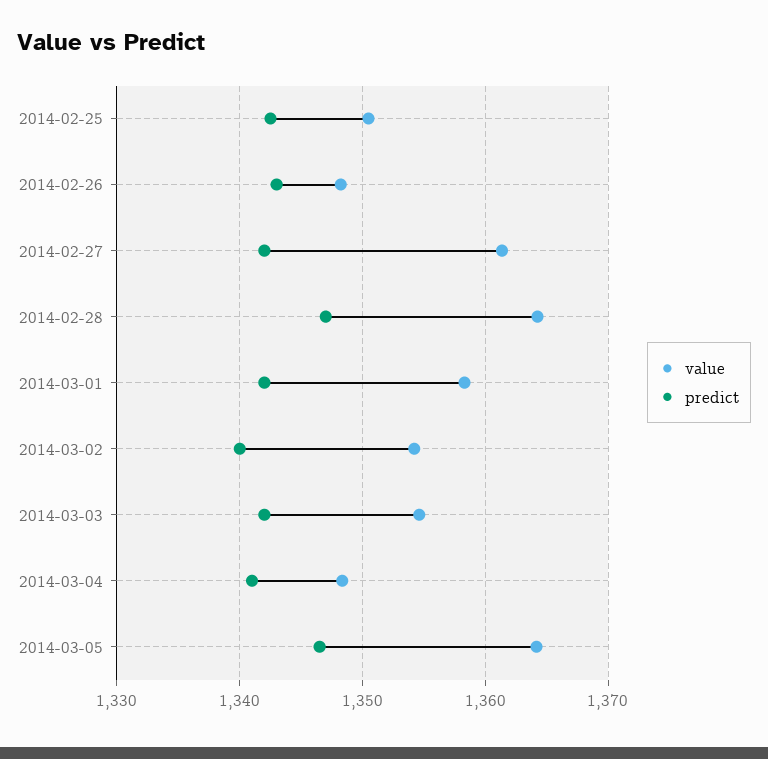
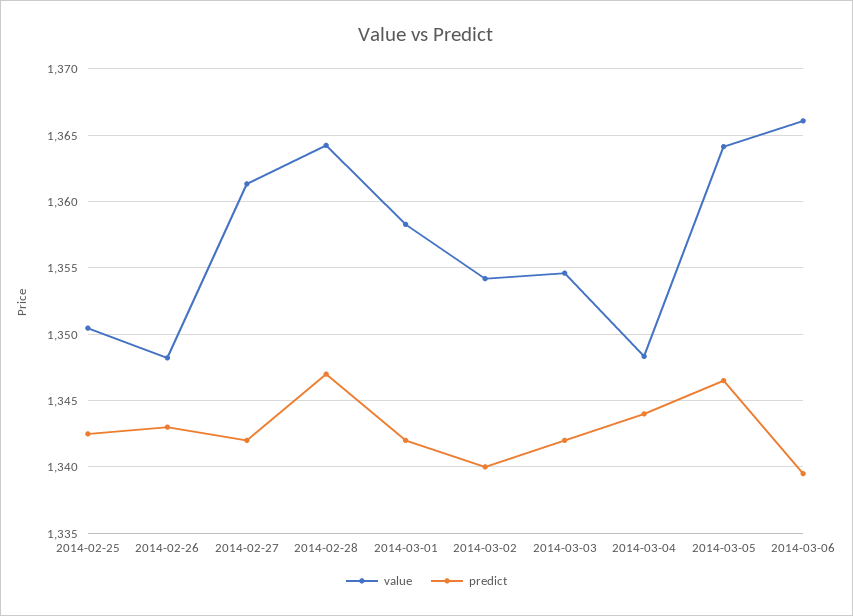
predict, 2014-03-04: 1341 -> 1344
value, 2014-03-06: none -> 1366
predict, 2014-03-06: none -> 1339.5

